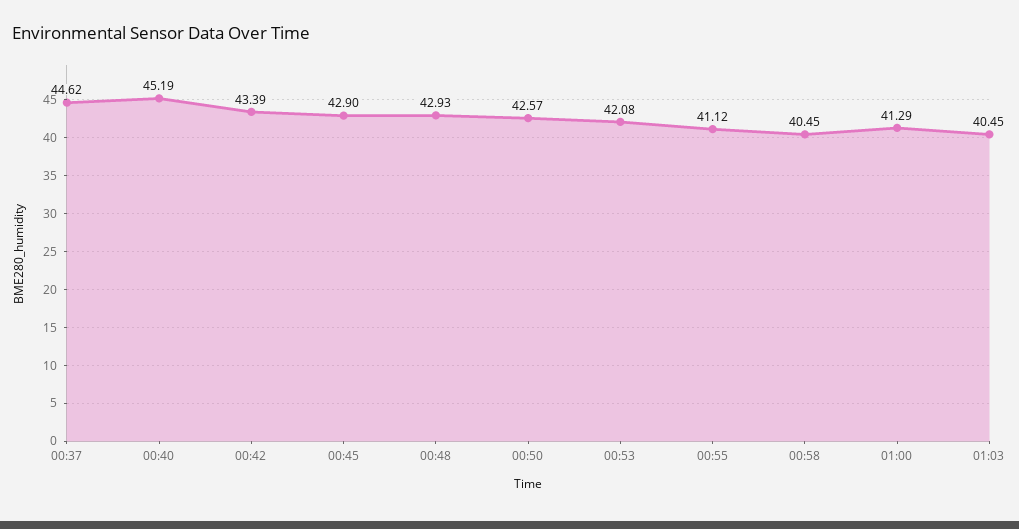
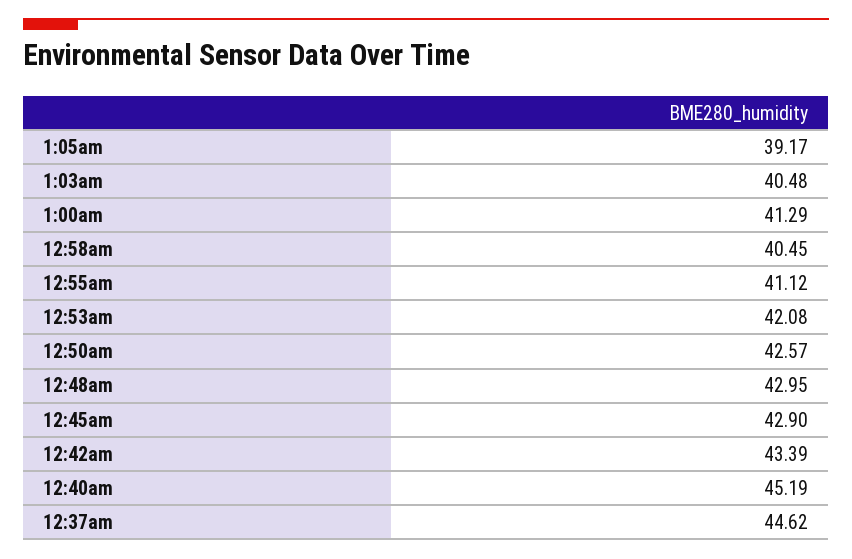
00:48: 42.93 -> 42.95
01:03: 40.45 -> 40.48
1:05am: none -> 39.17

